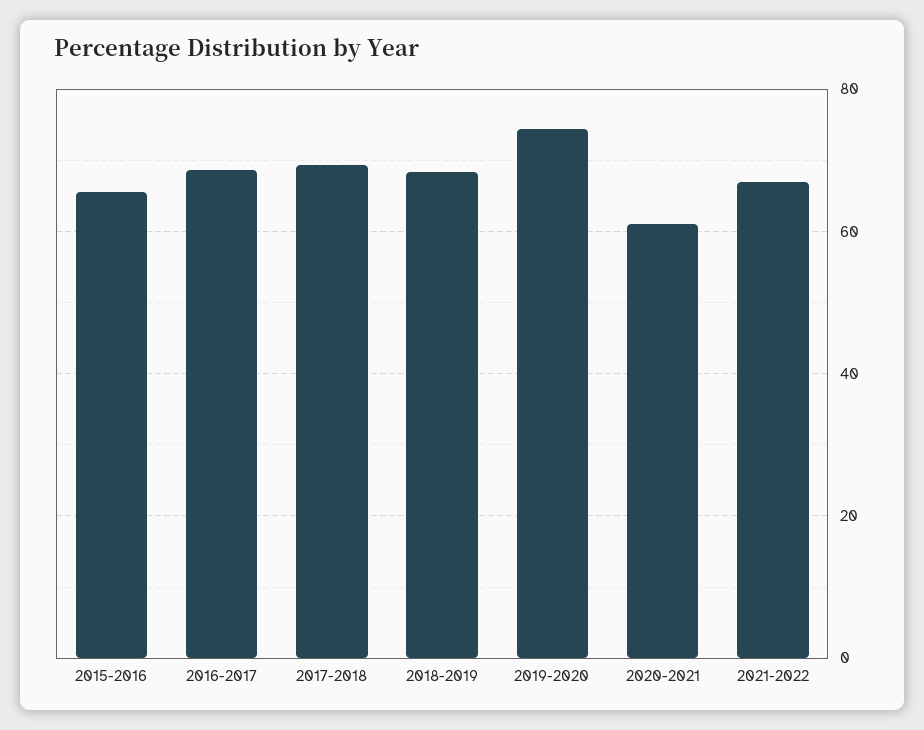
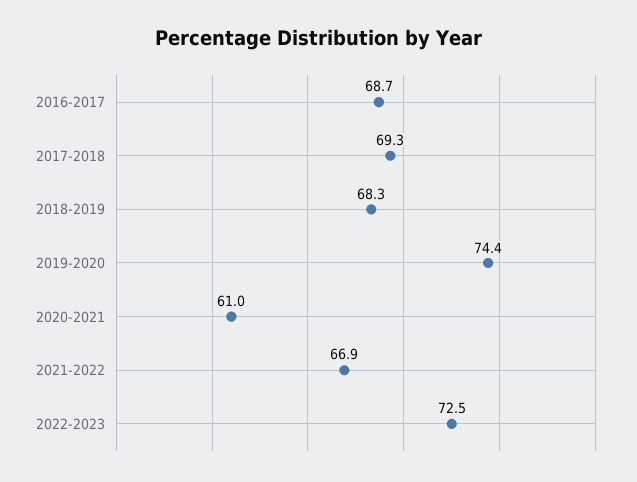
2015-2016: 66 -> none
2022-2023: none -> 72.5

